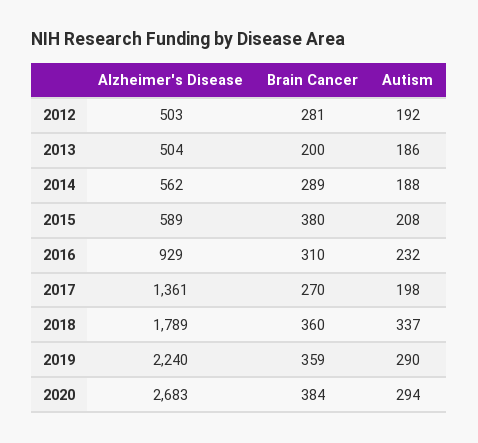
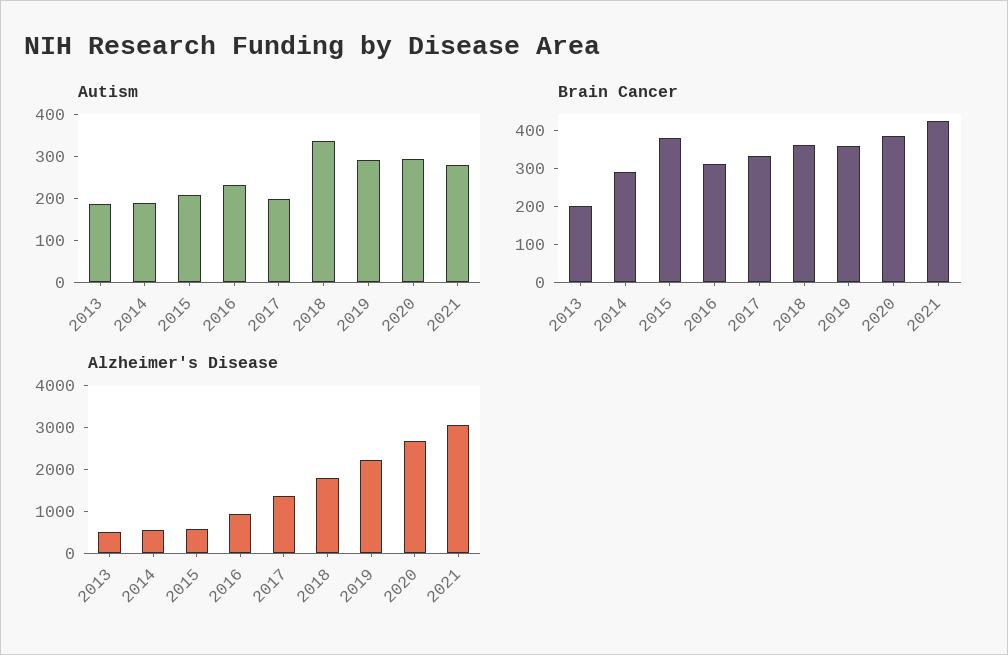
Alzheimer's Disease, 2012: 503 -> none
Brain Cancer, 2012: 281 -> none
Autism, 2012: 192 -> none
Brain Cancer, 2017: 270 -> 325
Autism, 2021: none -> 280
Brain Cancer, 2021: none -> 425
Alzheimer's Disease, 2021: none -> 3000

